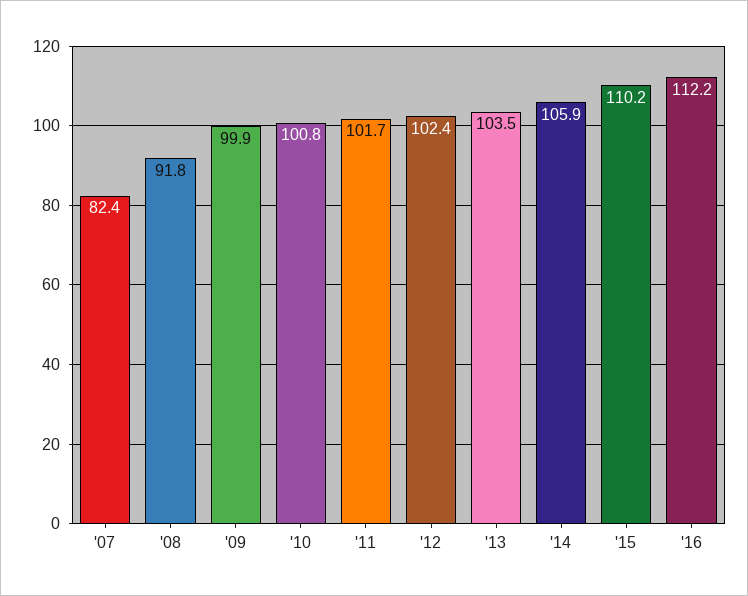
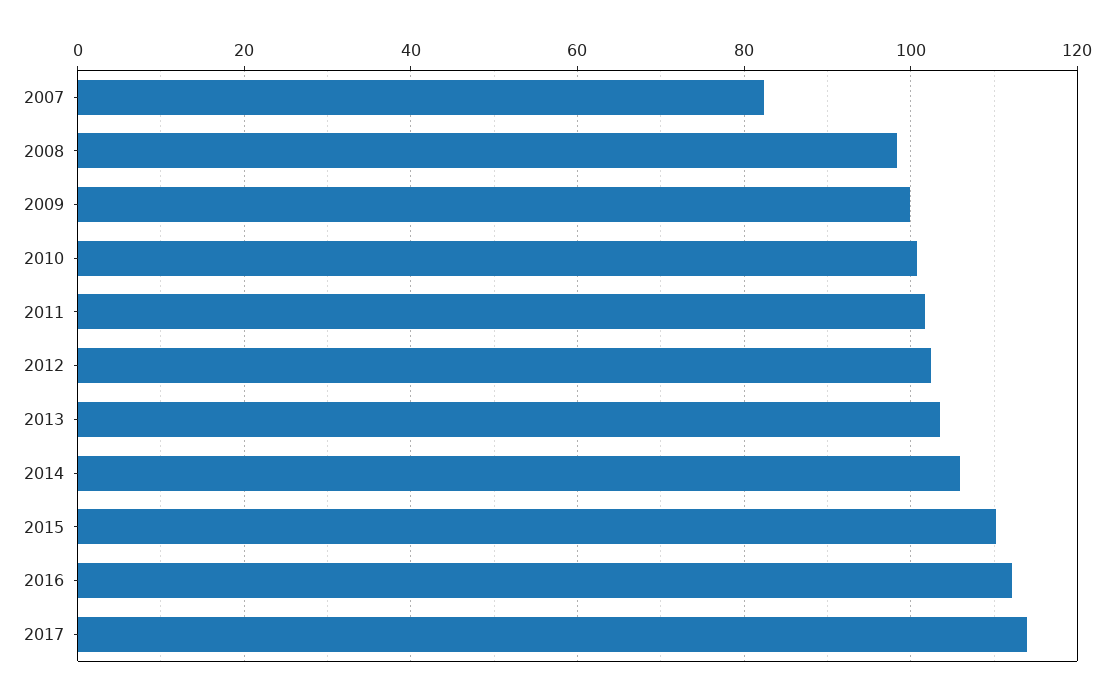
'08: 91.8 -> 98
2017: none -> 114

